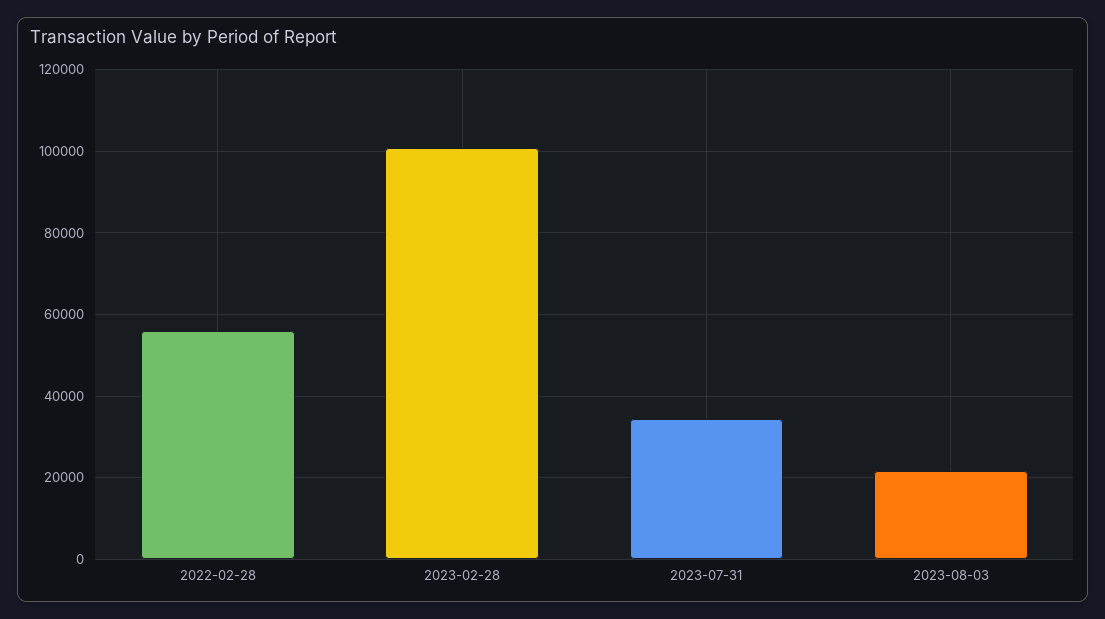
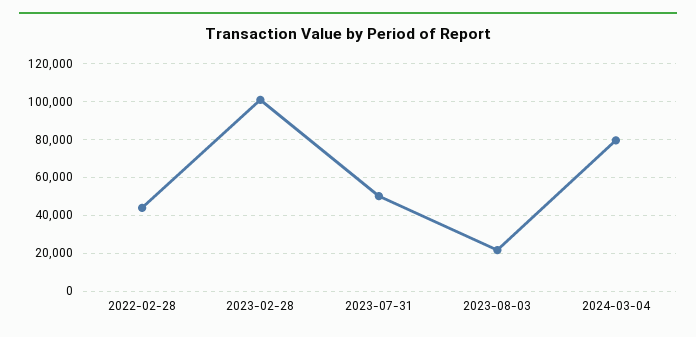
2022-02-28: 56000 -> 45000
2023-07-31: 34000 -> 50000
2024-03-04: none -> 80000

